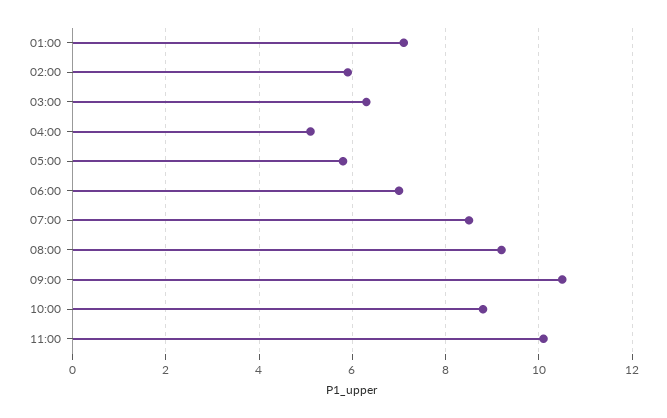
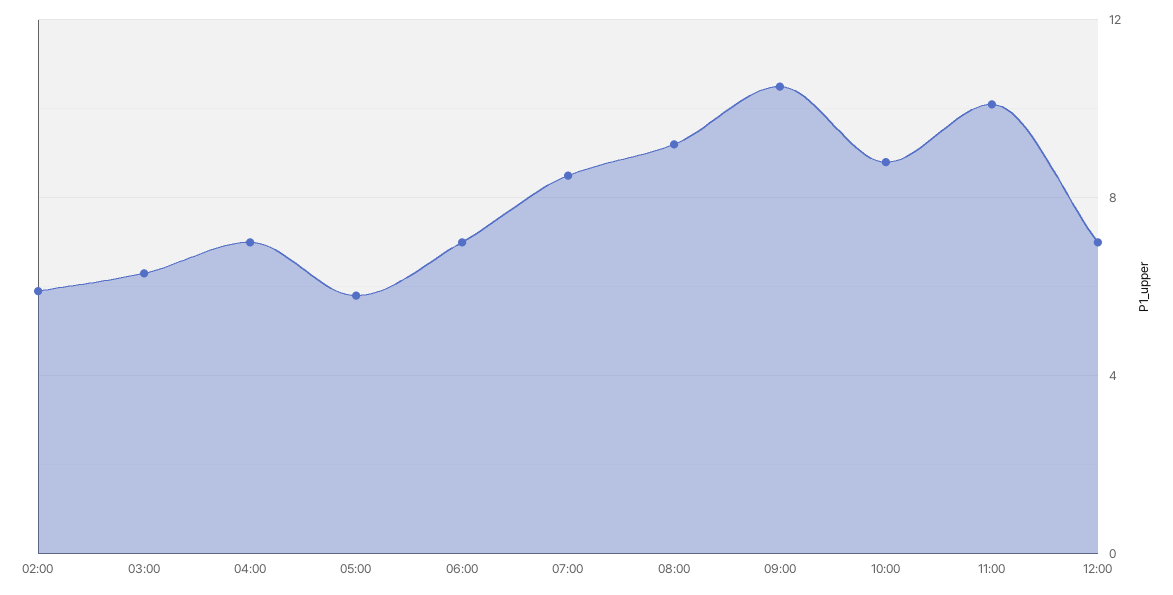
01:00: 7 -> none
04:00: 5 -> 7
12:00: none -> 7

